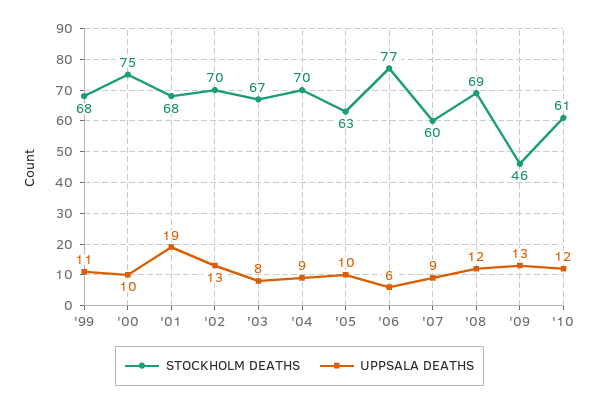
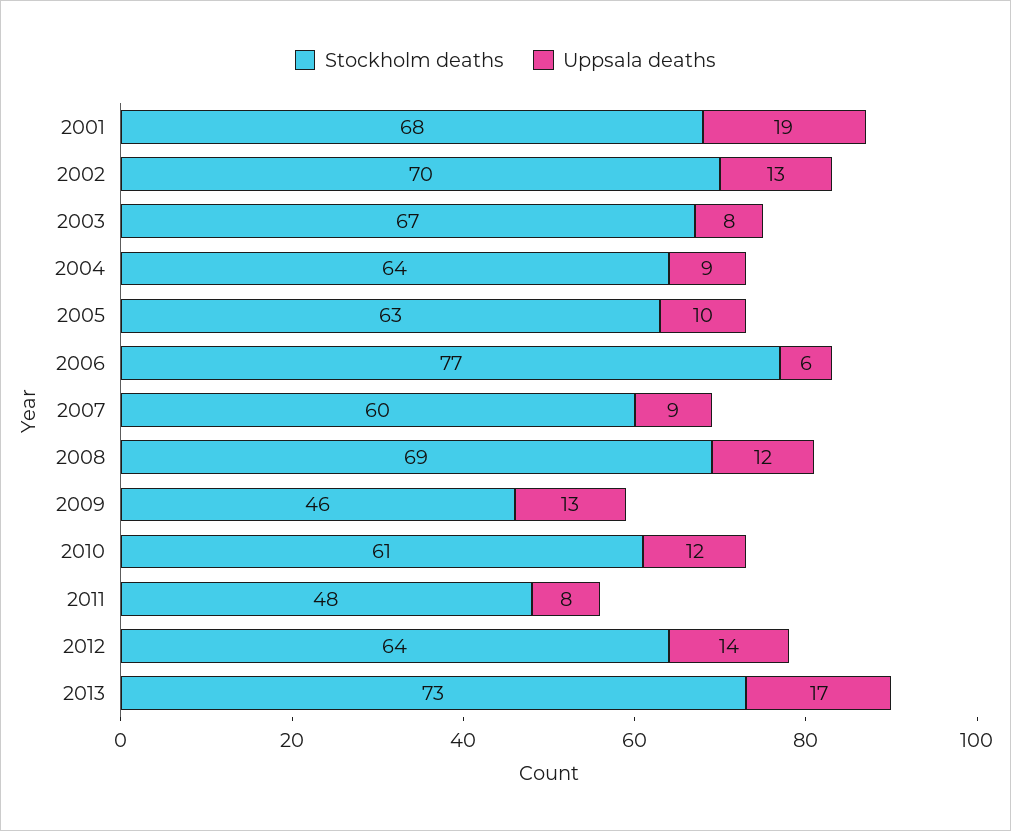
STOCKHOLM DEATHS, '99: 68 -> none
UPPSALA DEATHS, '99: 11 -> none
STOCKHOLM DEATHS, '00: 75 -> none
UPPSALA DEATHS, '00: 10 -> none
STOCKHOLM DEATHS, '04: 70 -> 64
STOCKHOLM DEATHS, 2011: none -> 48
UPPSALA DEATHS, 2011: none -> 8
STOCKHOLM DEATHS, 2012: none -> 64
UPPSALA DEATHS, 2012: none -> 14
STOCKHOLM DEATHS, 2013: none -> 73
UPPSALA DEATHS, 2013: none -> 17

